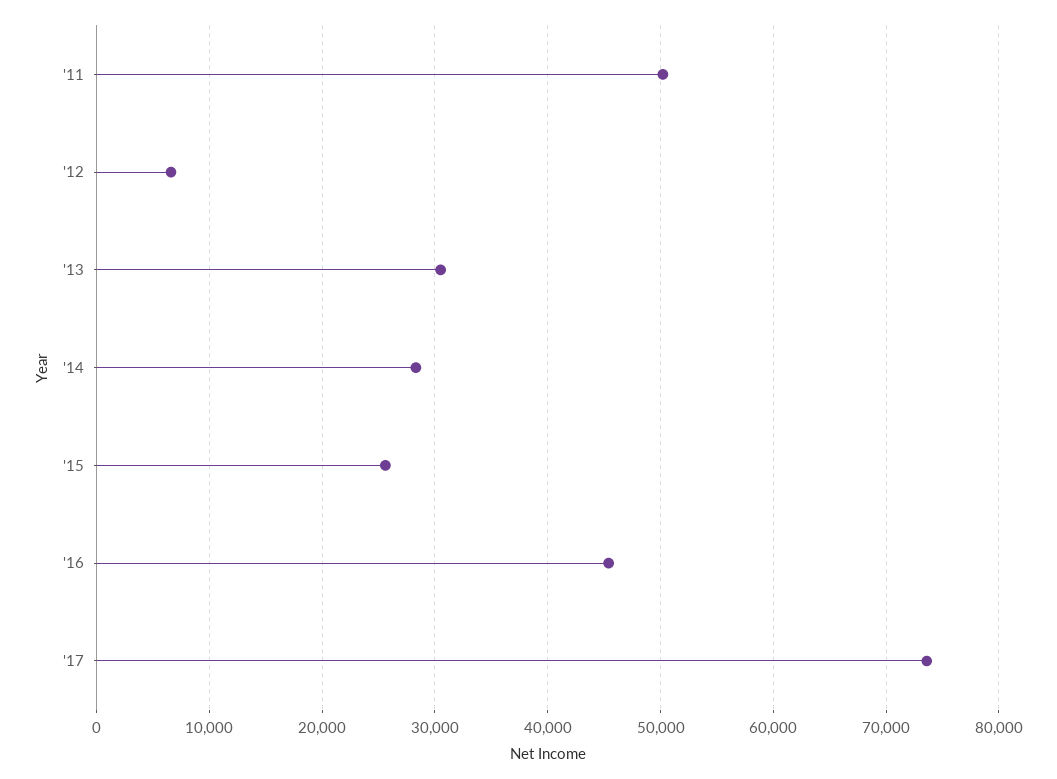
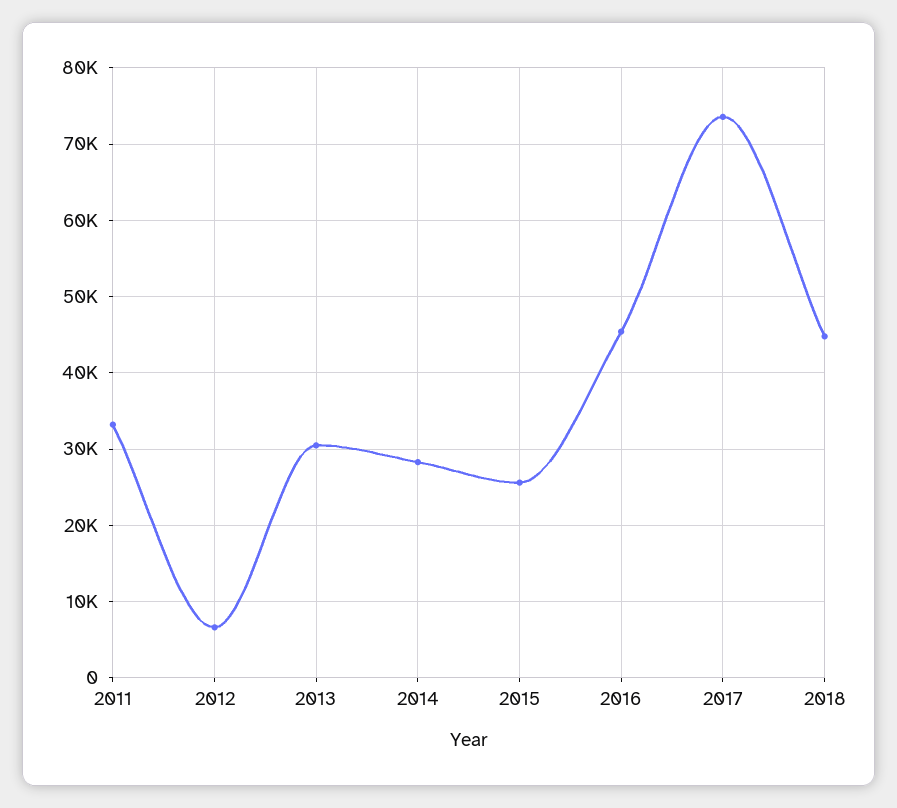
'11: 50000 -> 33000
2018: none -> 45000

